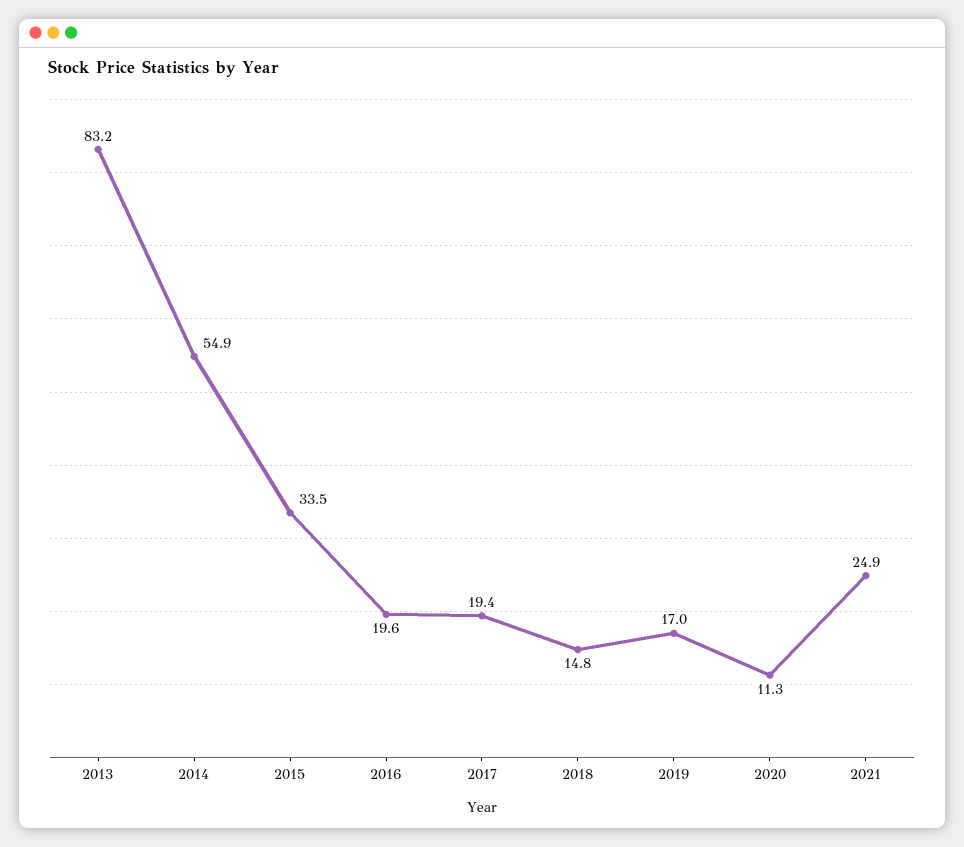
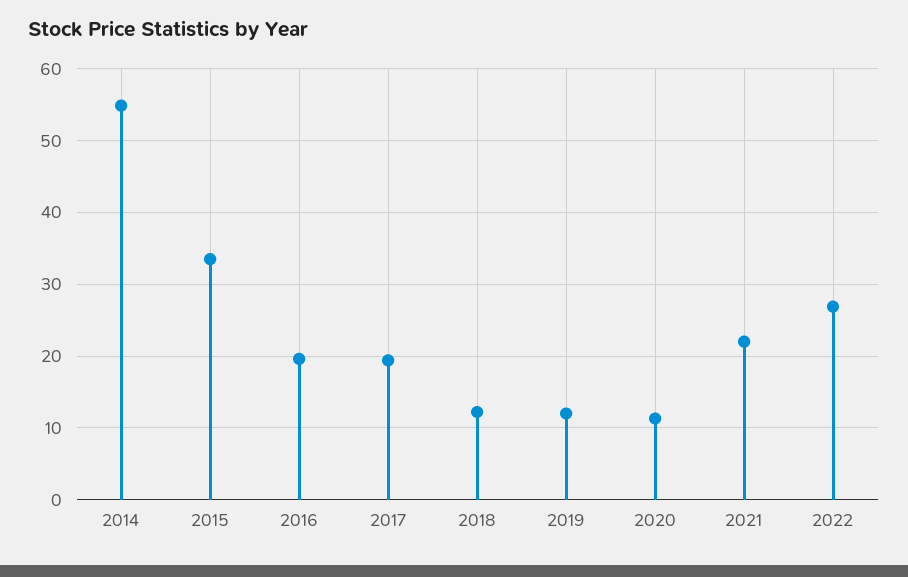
2013: 83.2 -> none
2018: 14.8 -> 12
2019: 17 -> 12
2021: 24.9 -> 22
2022: none -> 27

